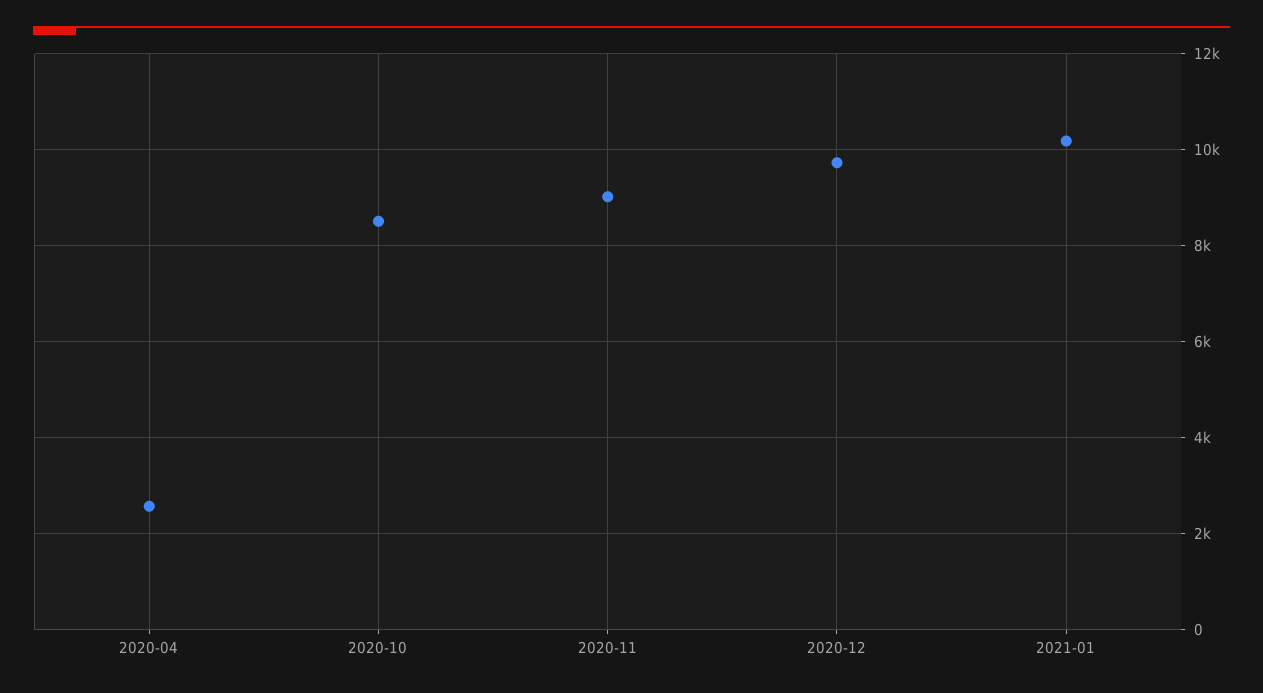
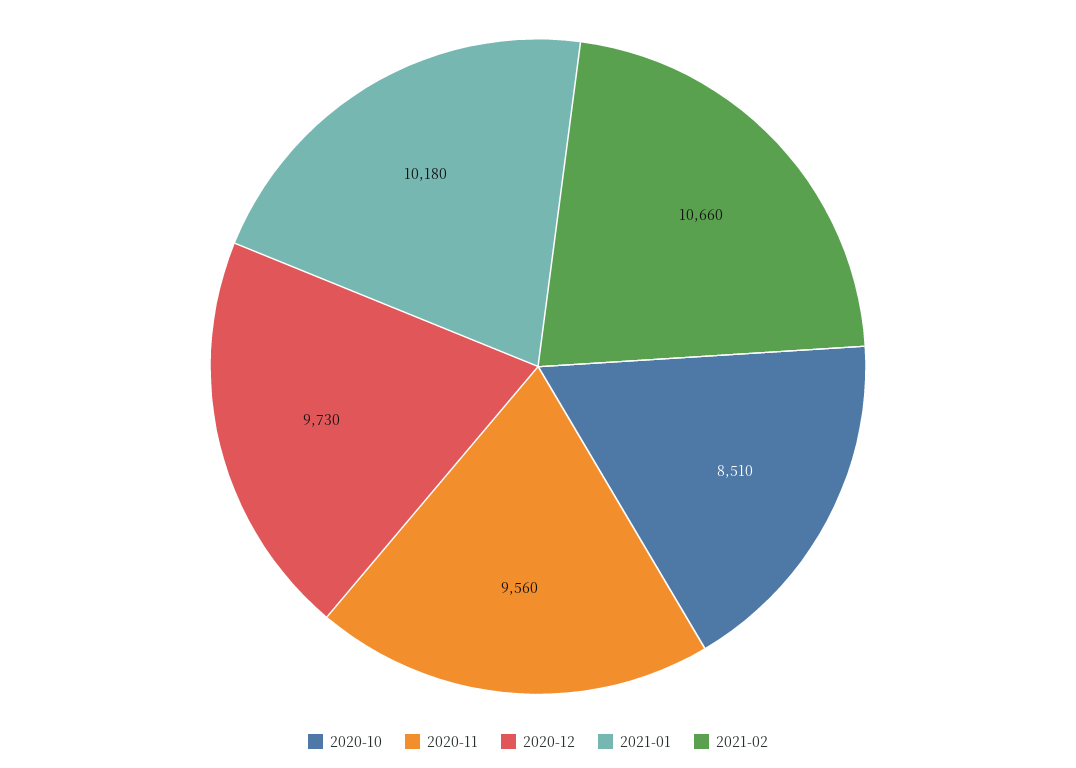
2020-04: 2600 -> none
2020-11: 9000 -> 9560
2021-02: none -> 10660

